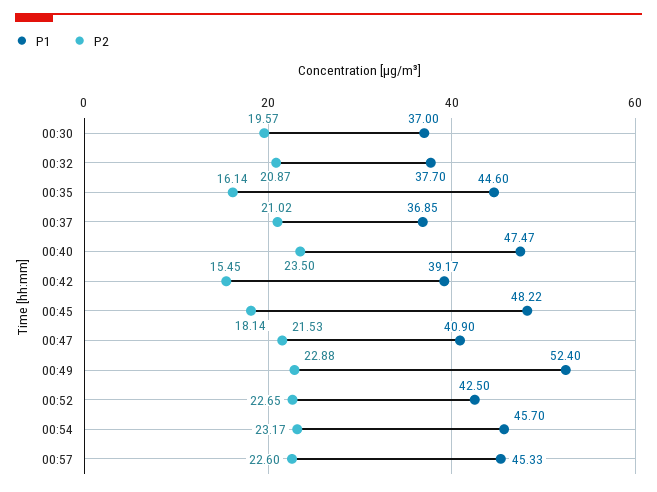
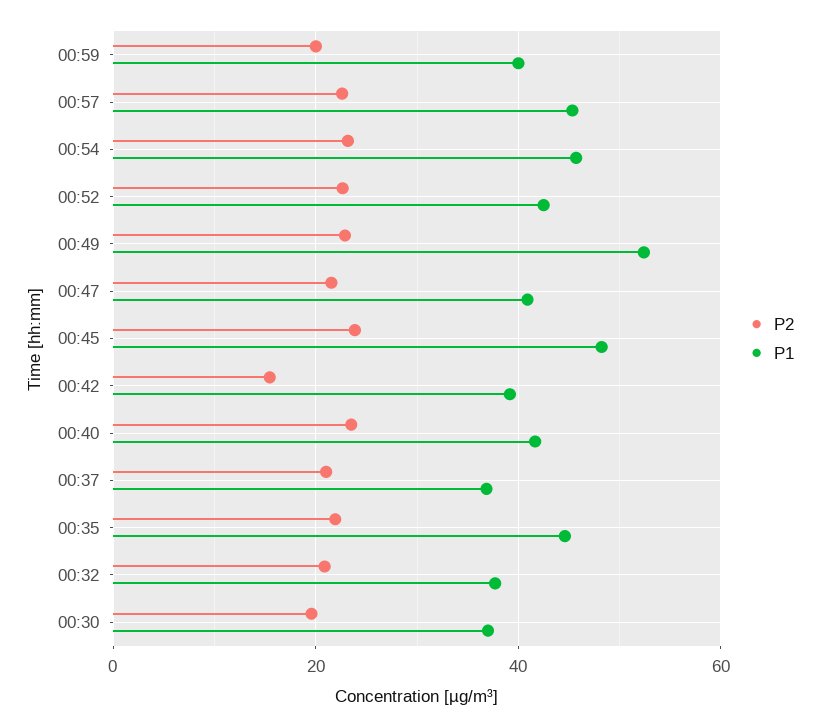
P2, 00:35: 16.14 -> 22
P1, 00:40: 47.47 -> 42
P2, 00:45: 18.14 -> 24
P2, 00:59: none -> 20
P1, 00:59: none -> 40

